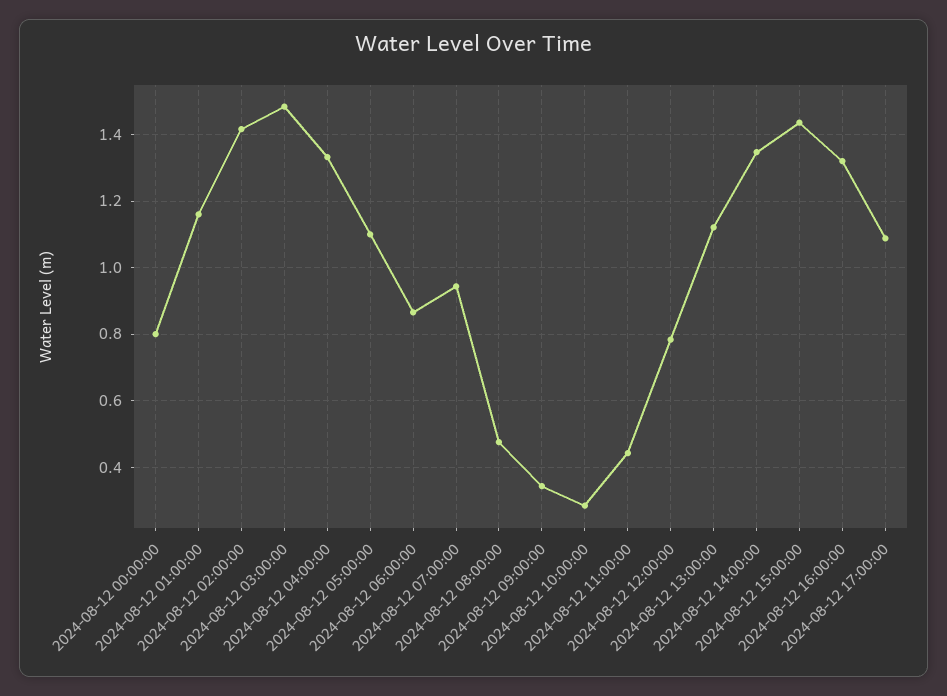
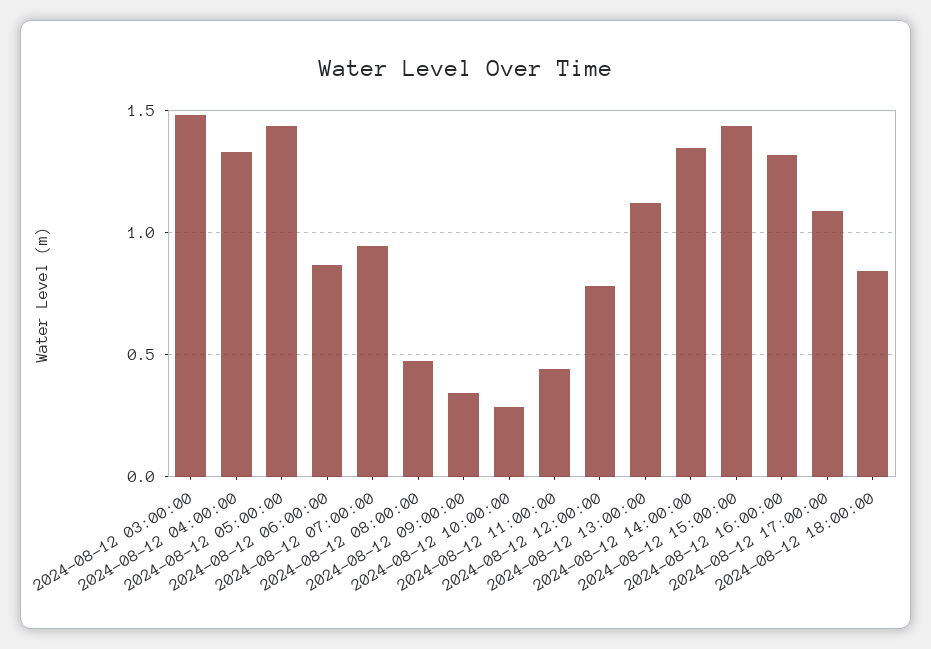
2024-08-12 00:00:00: 0.8 -> none
2024-08-12 01:00:00: 1.16 -> none
2024-08-12 02:00:00: 1.42 -> none
2024-08-12 05:00:00: 1.1 -> 1.45
2024-08-12 18:00:00: none -> 0.85

